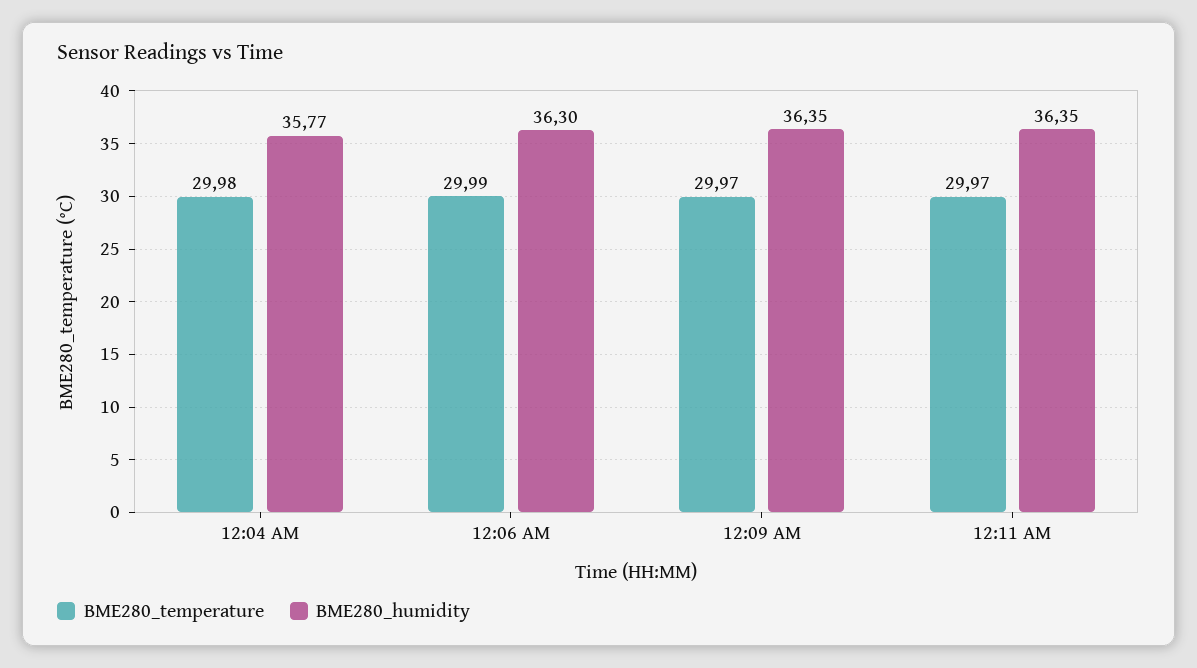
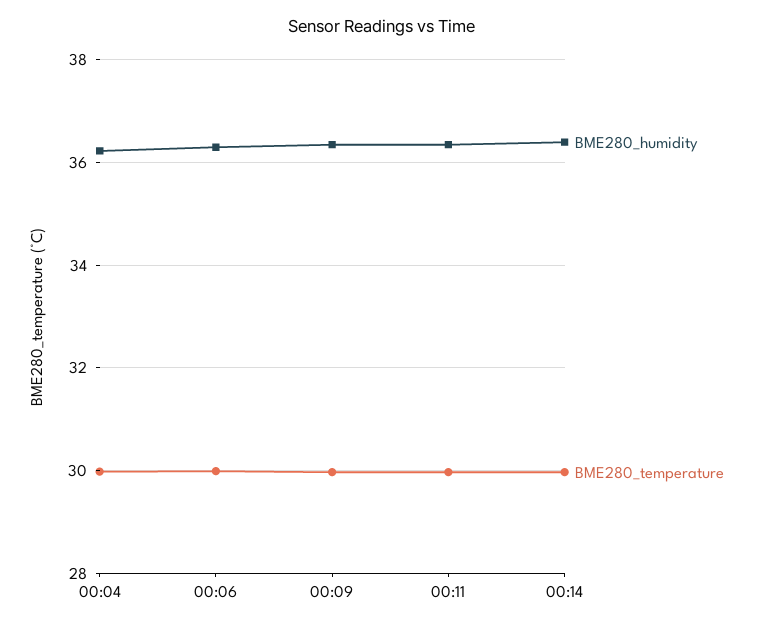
BME280_humidity, 12:04 AM: 35.77 -> 36.2
BME280_humidity, 00:14: none -> 36.4
BME280_temperature, 00:14: none -> 30

